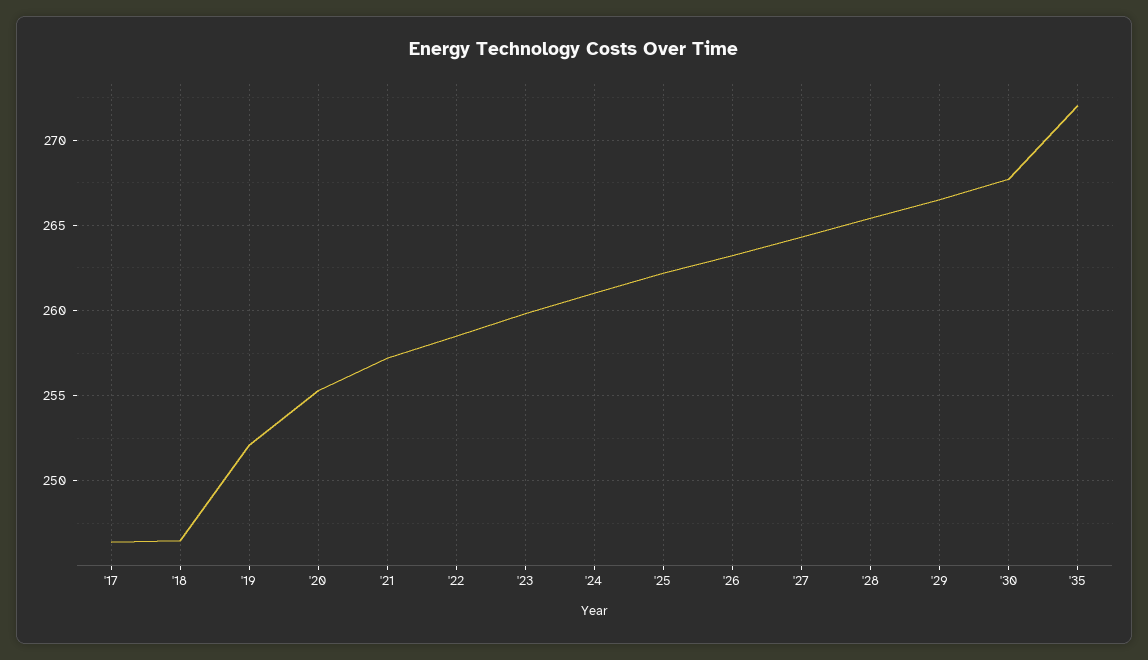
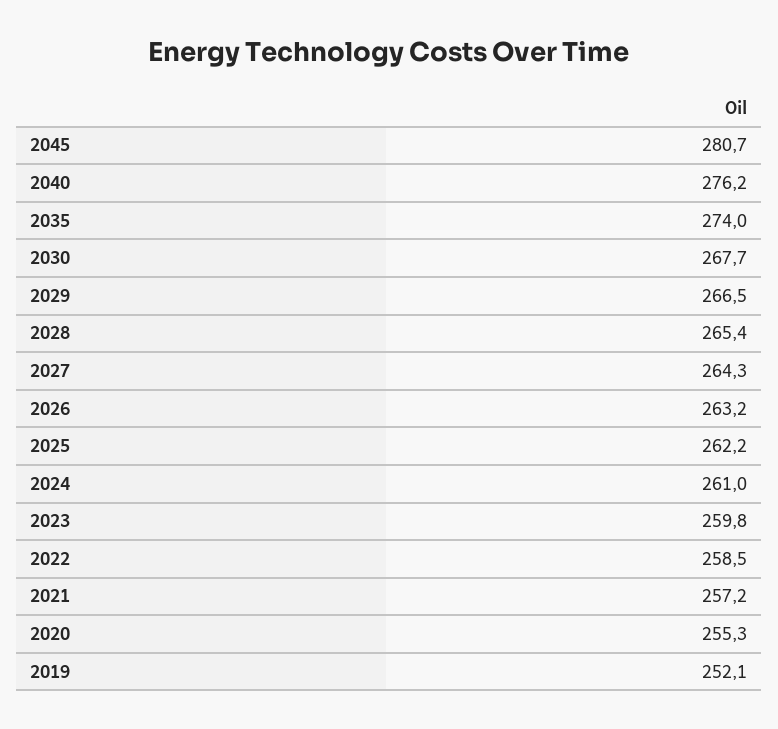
'17: 246.5 -> none
'18: 246.5 -> none
'35: 272 -> 274
2045: none -> 280.7
2040: none -> 276.2

